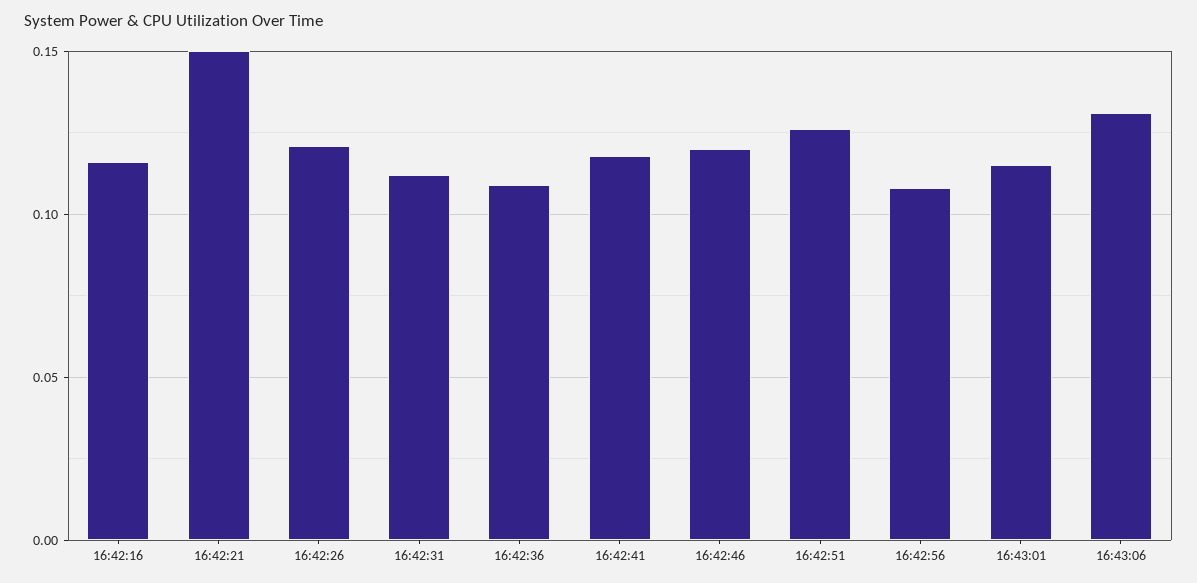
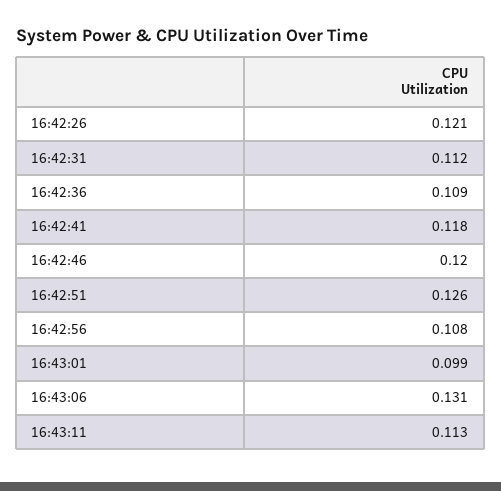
16:42:16: 0.115 -> none
16:42:21: 0.15 -> none
16:43:01: 0.115 -> 0.099
16:43:11: none -> 0.113

